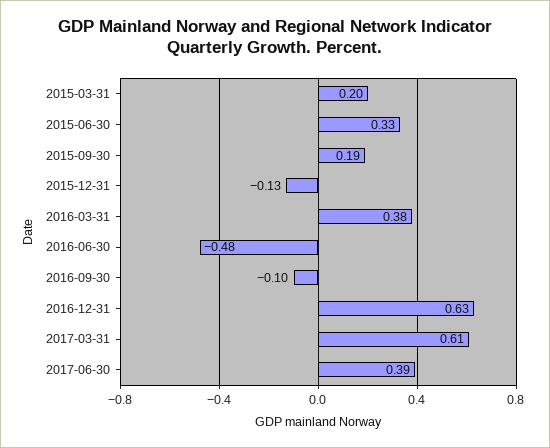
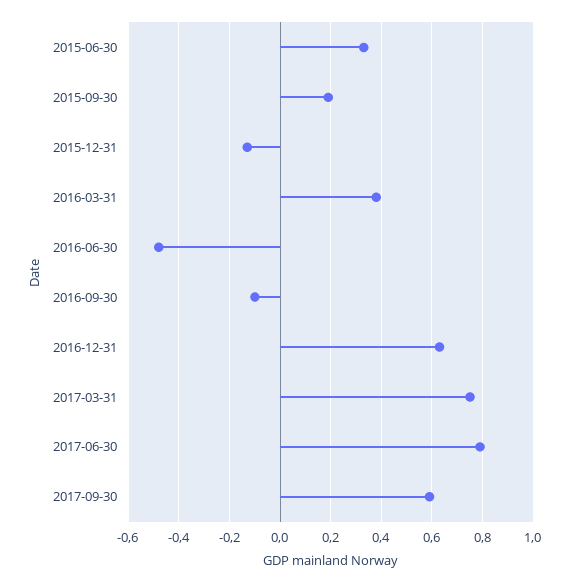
2015-03-31: 0.2 -> none
2017-03-31: 0.61 -> 0.75
2017-06-30: 0.39 -> 0.8
2017-09-30: none -> 0.6

